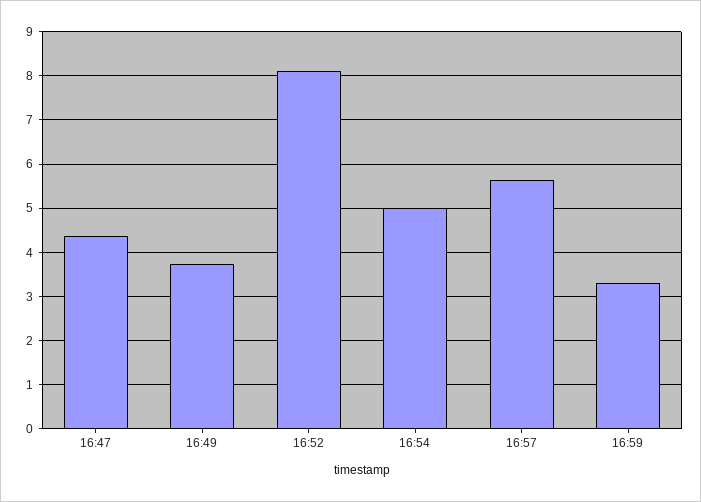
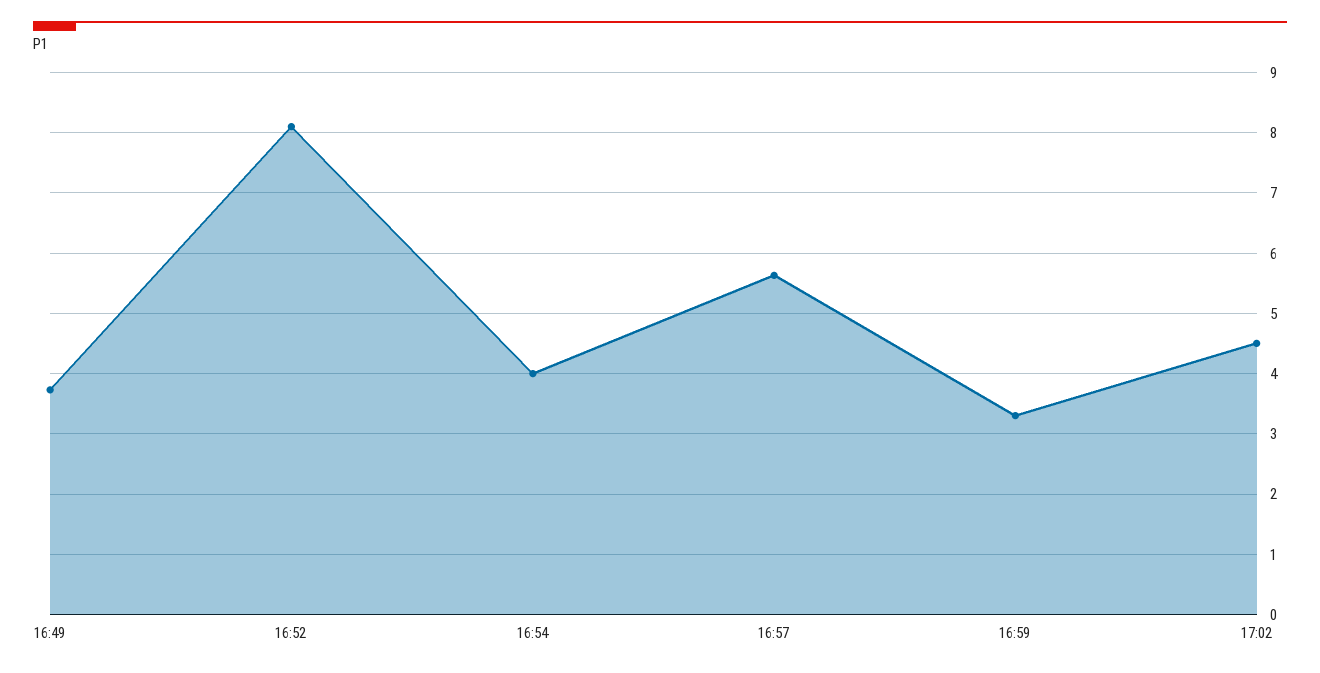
16:47: 4.4 -> none
16:54: 5 -> 4
17:02: none -> 4.5

